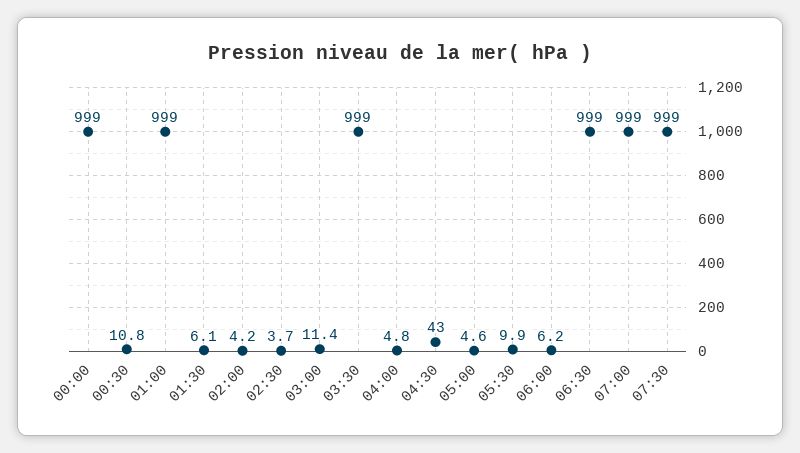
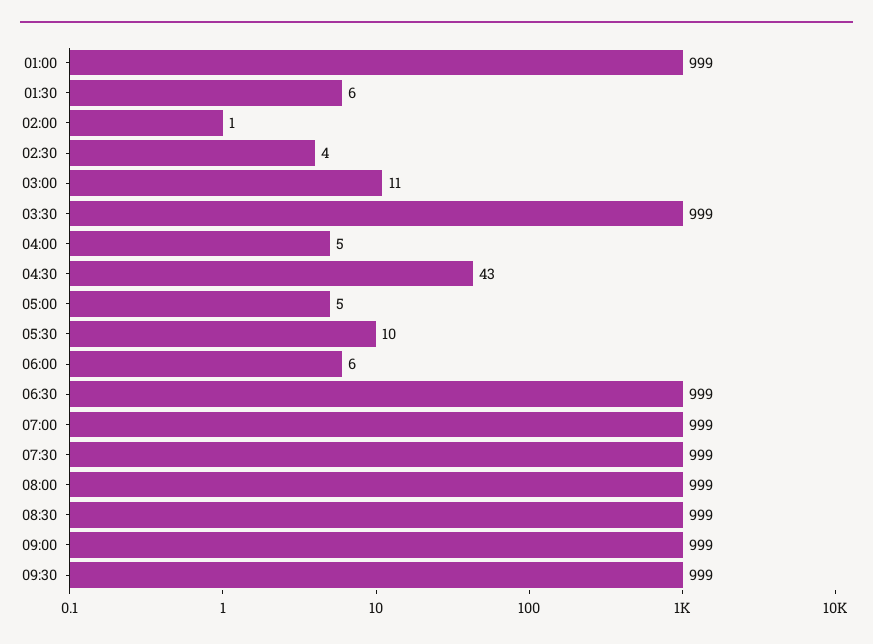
00:00: 999 -> none
00:30: 10.8 -> none
02:00: 4.2 -> 1
08:00: none -> 999
08:30: none -> 999
09:00: none -> 999
09:30: none -> 999

